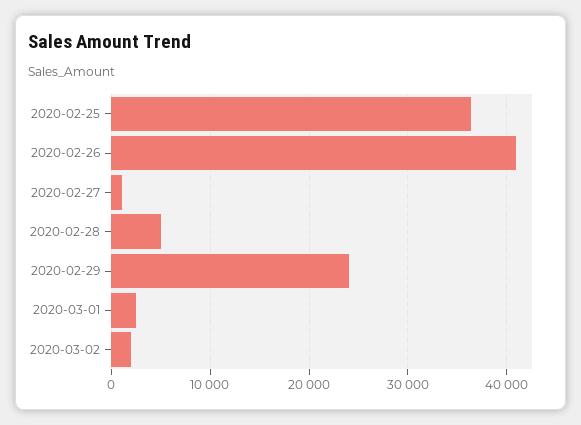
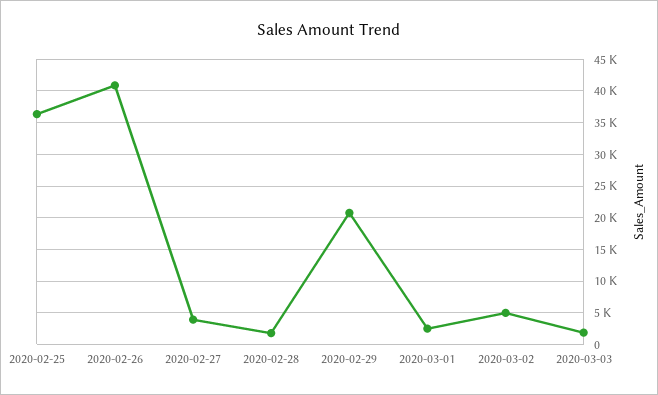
2020-02-27: 1000 -> 4000
2020-02-28: 5000 -> 2000
2020-02-29: 24000 -> 21000
2020-03-02: 2000 -> 5000
2020-03-03: none -> 2000

